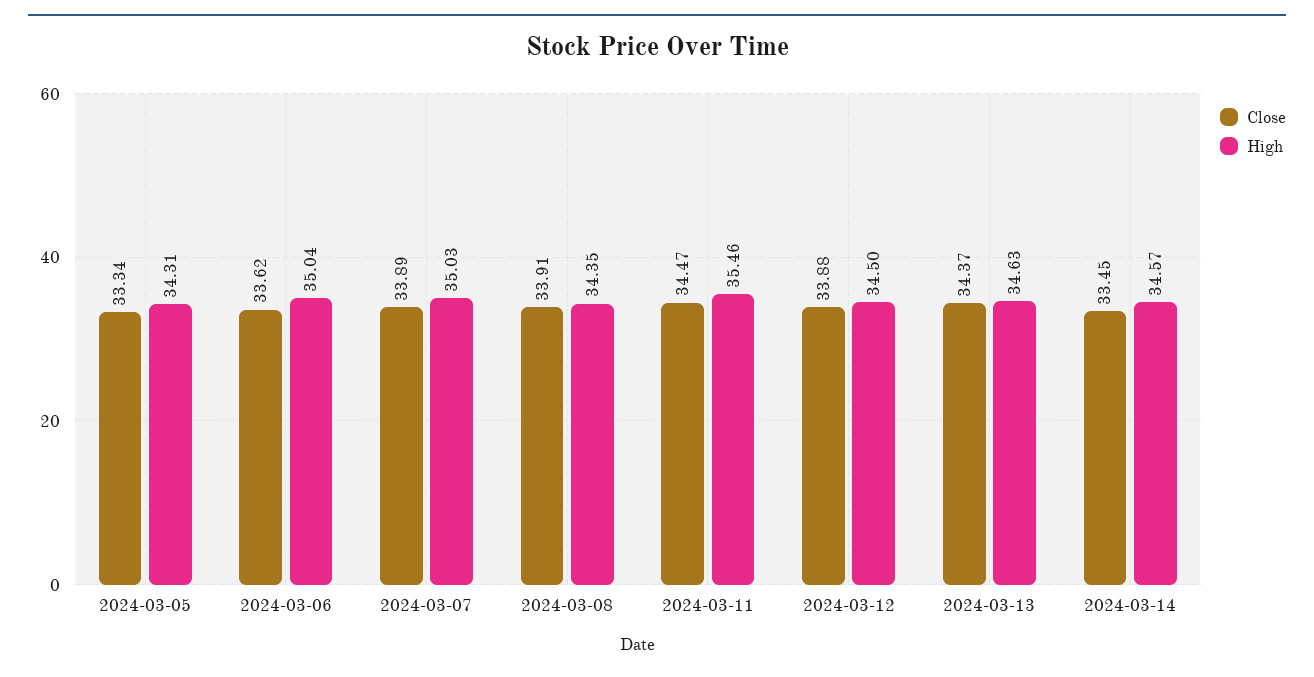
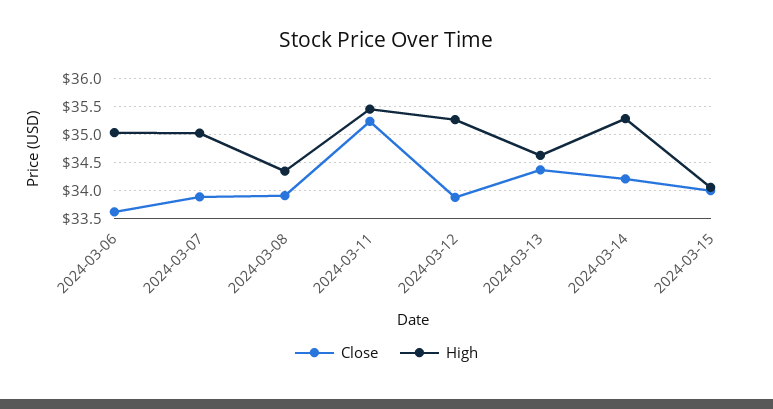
Close, 2024-03-05: 33.34 -> none
High, 2024-03-05: 34.31 -> none
Close, 2024-03-11: 34.47 -> 35.25
High, 2024-03-12: 34.5 -> 35.25
Close, 2024-03-14: 33.45 -> 34.25
High, 2024-03-14: 34.57 -> 35.25
Close, 2024-03-15: none -> 34
High, 2024-03-15: none -> 34

